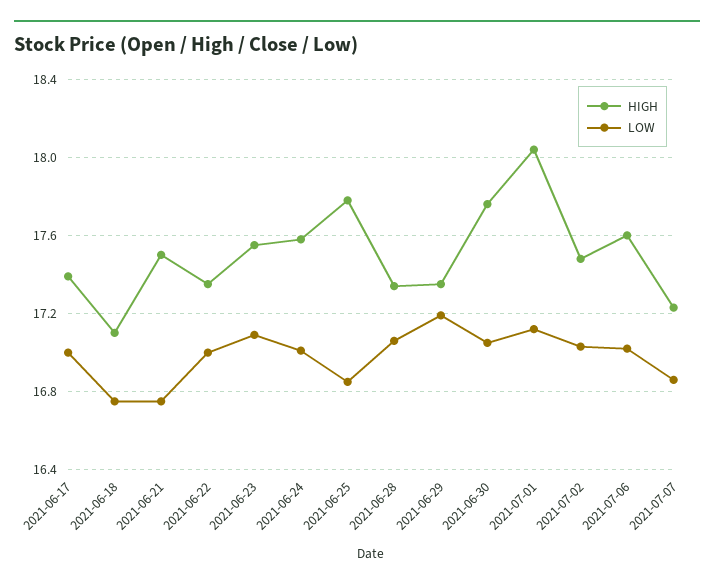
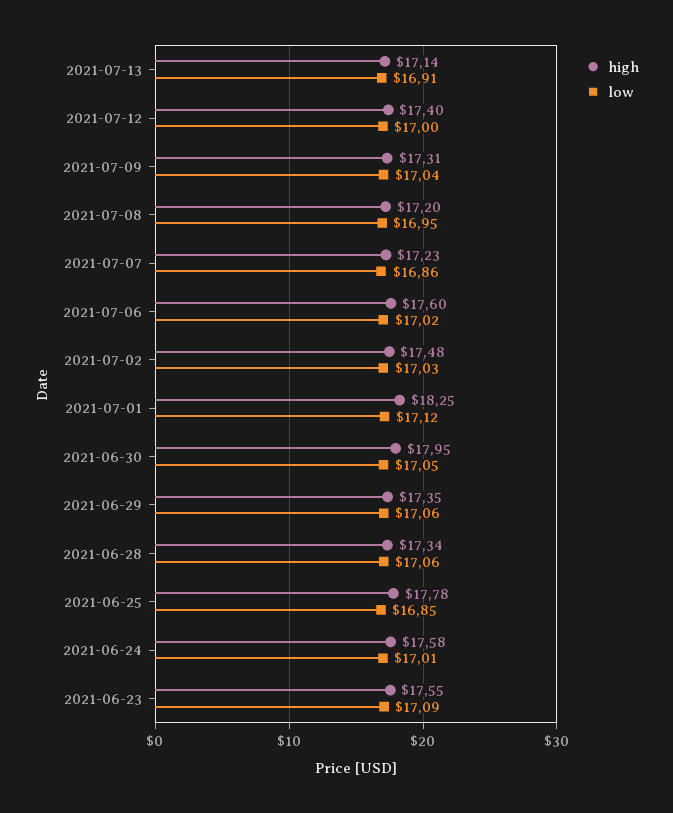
HIGH, 2021-06-17: 17.4 -> none
LOW, 2021-06-17: 17 -> none
HIGH, 2021-06-18: 17.1 -> none
LOW, 2021-06-18: 16.75 -> none
HIGH, 2021-06-21: 17.5 -> none
LOW, 2021-06-21: 16.75 -> none
HIGH, 2021-06-22: 17.35 -> none
LOW, 2021-06-22: 17 -> none
LOW, 2021-06-29: 17.2 -> 17.06
HIGH, 2021-06-30: 17.75 -> 17.95
HIGH, 2021-07-01: 18.05 -> 18.25
HIGH, 2021-07-13: none -> 17.14
LOW, 2021-07-13: none -> 16.91
HIGH, 2021-07-12: none -> 17.4
LOW, 2021-07-12: none -> 17
HIGH, 2021-07-09: none -> 17.31
LOW, 2021-07-09: none -> 17.04
HIGH, 2021-07-08: none -> 17.2
LOW, 2021-07-08: none -> 16.95

